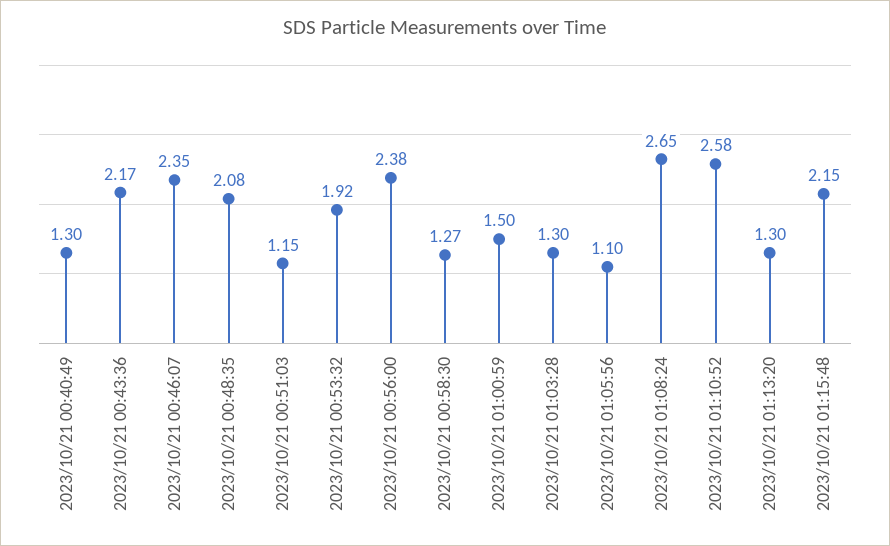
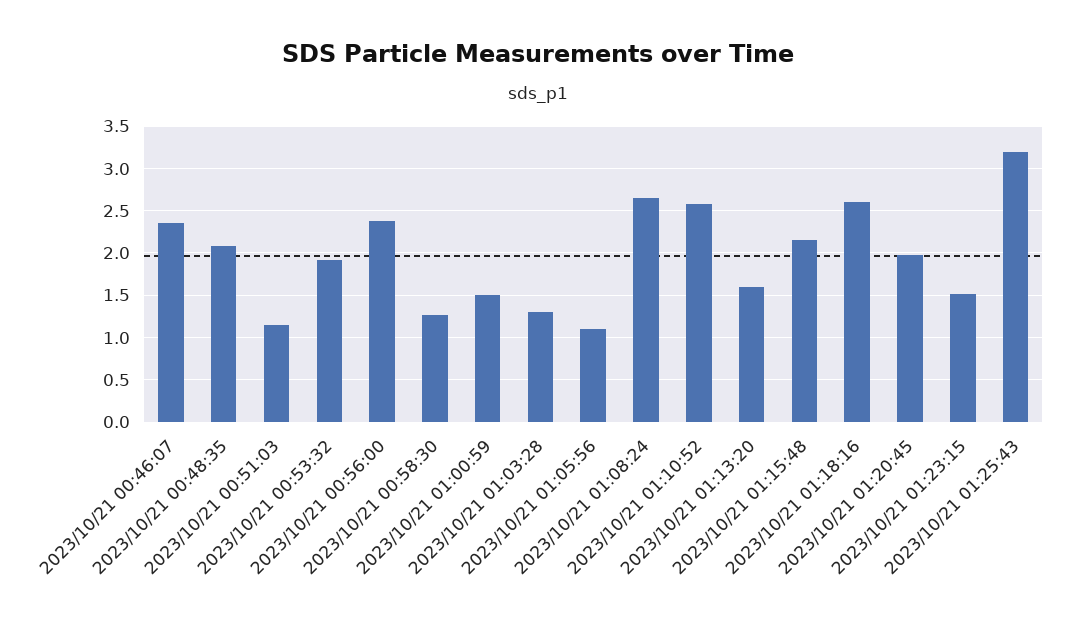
2023/10/21 00:40:49: 1.3 -> none
2023/10/21 00:43:36: 2.17 -> none
2023/10/21 01:13:20: 1.3 -> 1.6
2023/10/21 01:18:16: none -> 2.6
2023/10/21 01:20:45: none -> 2
2023/10/21 01:23:15: none -> 1.5
2023/10/21 01:25:43: none -> 3.2

